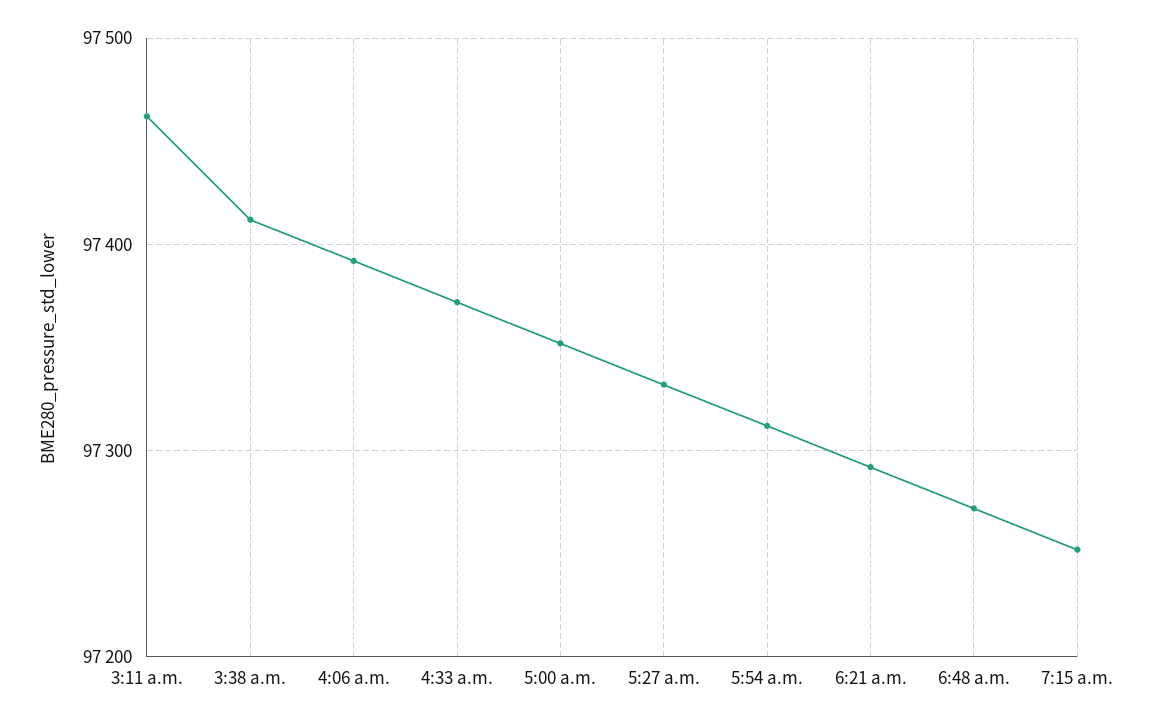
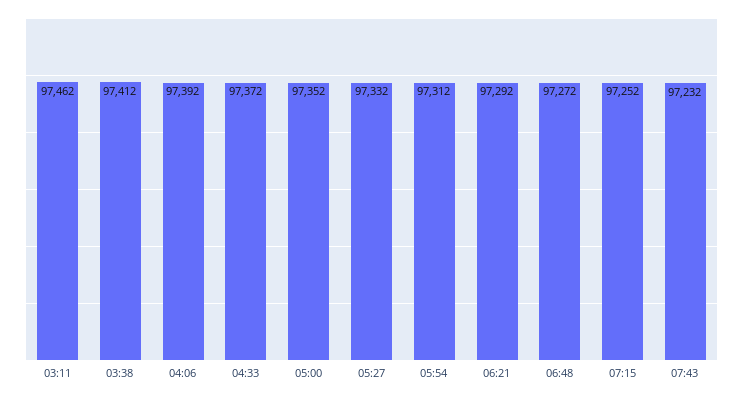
07:43: none -> 97232

